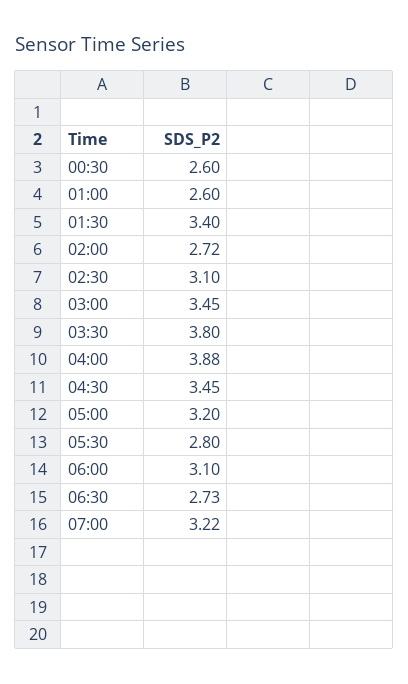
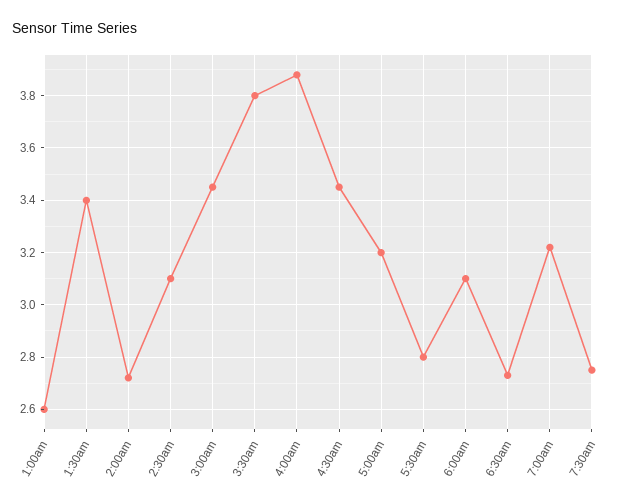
00:30: 2.6 -> none
7:30am: none -> 2.75

